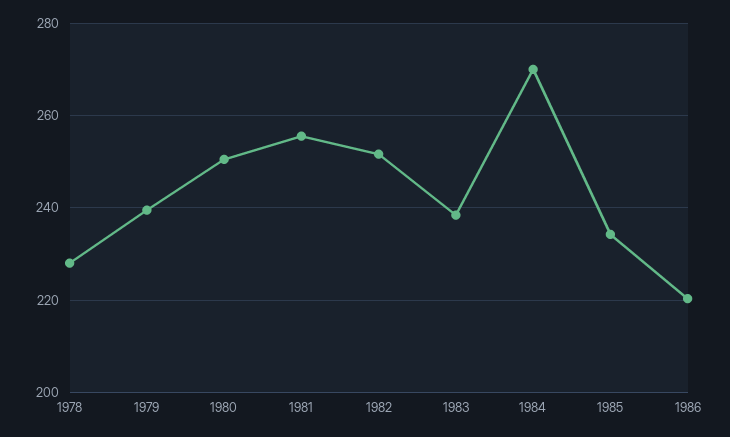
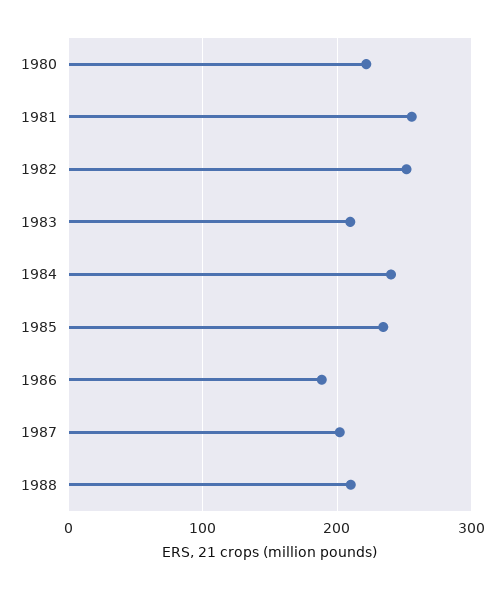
1978: 228 -> none
1979: 240 -> none
1980: 250 -> 220
1983: 238 -> 210
1984: 270 -> 240
1986: 220 -> 190
1987: none -> 200
1988: none -> 210

